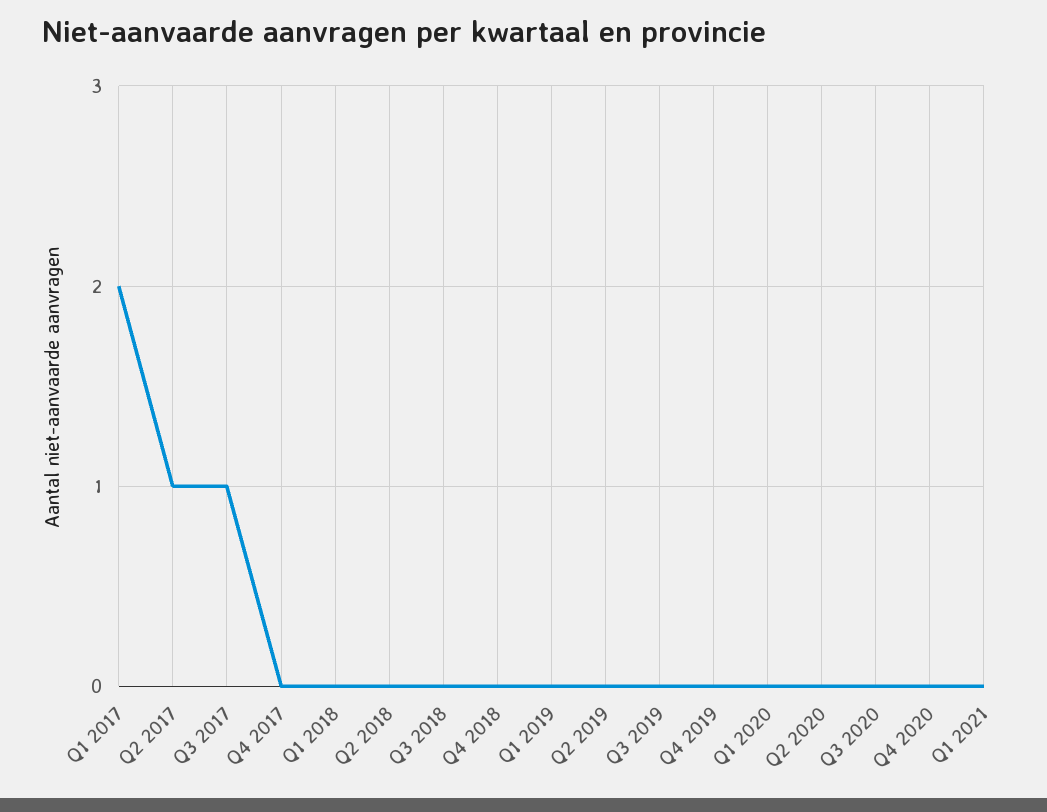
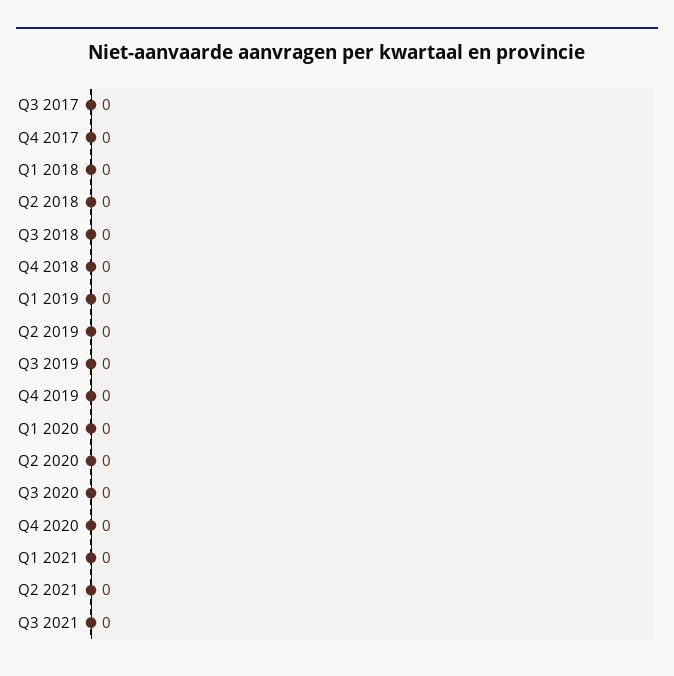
Q1 2017: 2 -> none
Q2 2017: 1 -> none
Q3 2017: 1 -> 0
Q2 2021: none -> 0
Q3 2021: none -> 0

